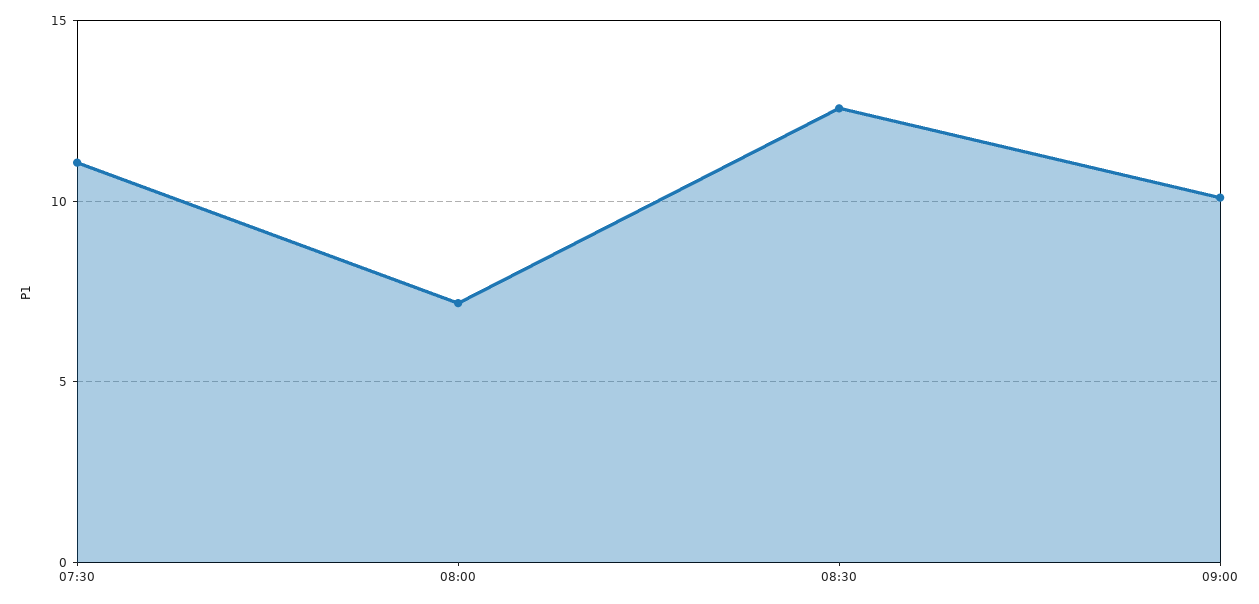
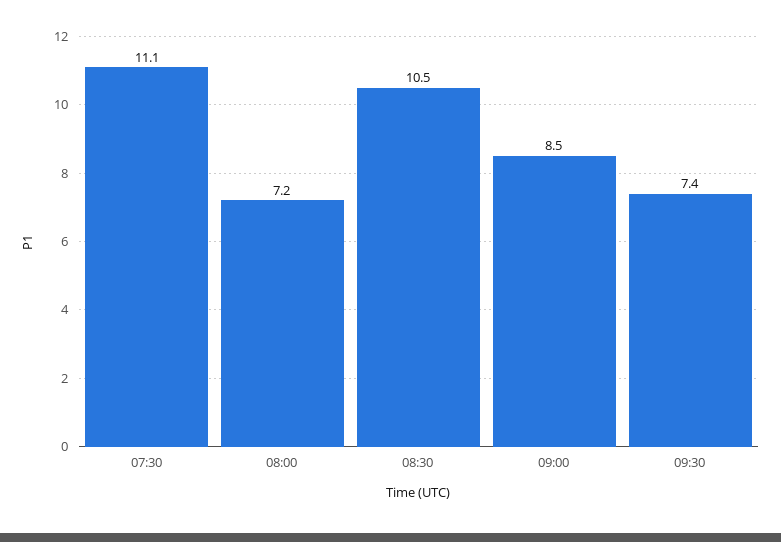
08:30: 12.5 -> 10.5
09:00: 10 -> 8.5
09:30: none -> 7.4

